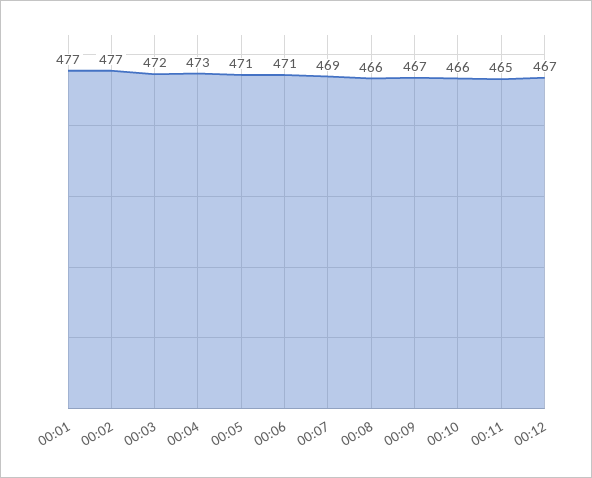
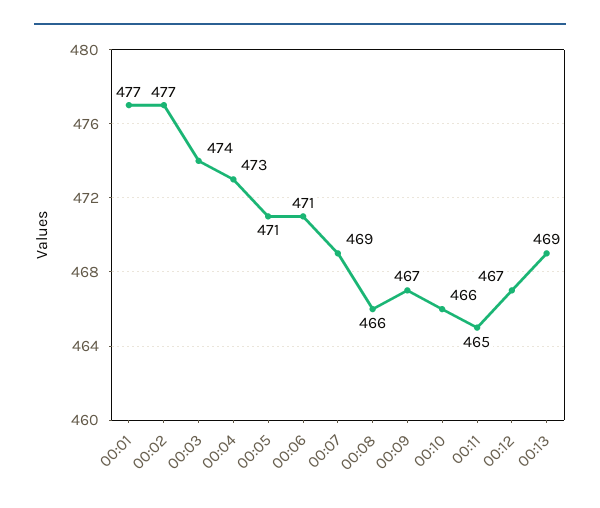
00:03: 472 -> 474
00:13: none -> 469

